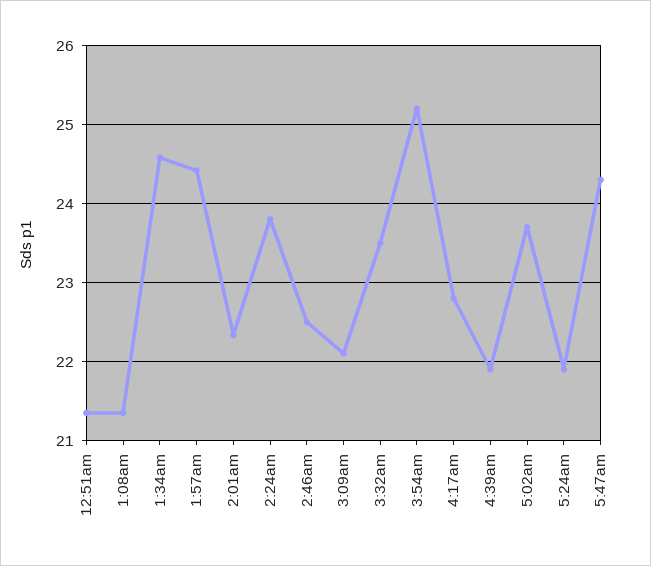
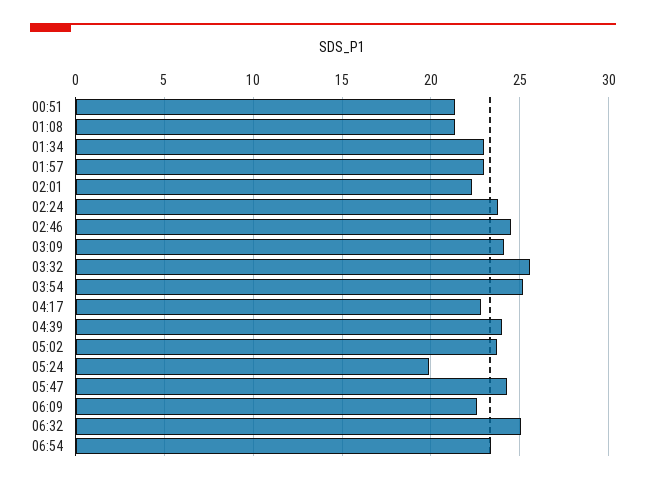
1:34am: 24.6 -> 23
1:57am: 24.4 -> 23
2:46am: 22.5 -> 24.5
3:09am: 22.1 -> 24
3:32am: 23.5 -> 25.5
4:39am: 21.9 -> 24
5:24am: 21.9 -> 20
06:09: none -> 22.5
06:32: none -> 25
06:54: none -> 23.5

